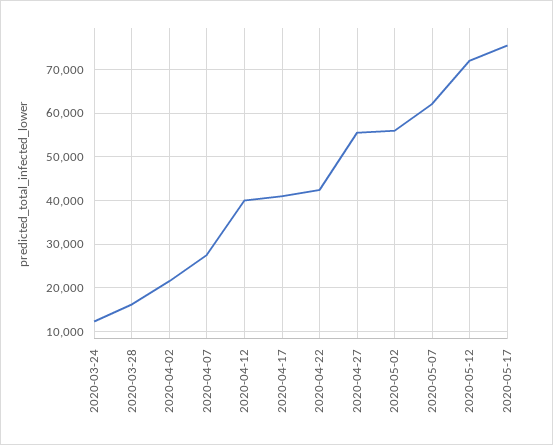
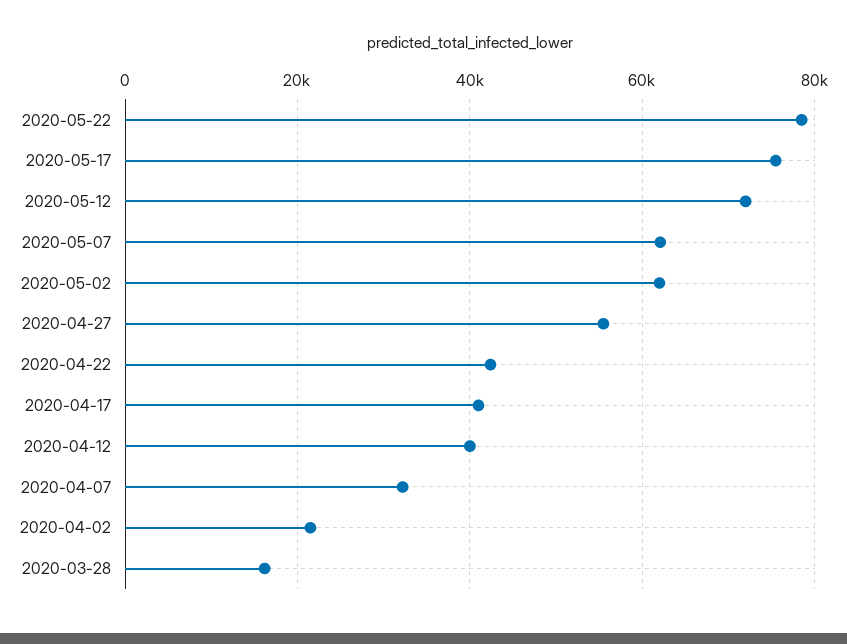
2020-03-24: 12000 -> none
2020-04-07: 28000 -> 32000
2020-05-02: 56000 -> 62000
2020-05-22: none -> 78000

